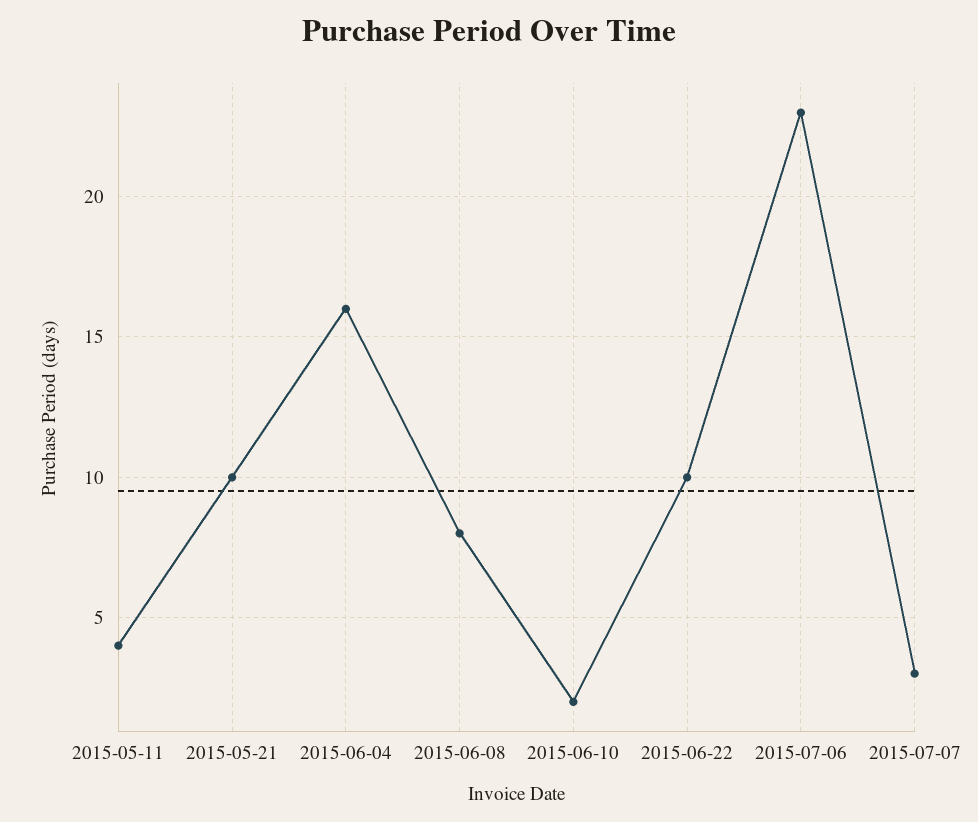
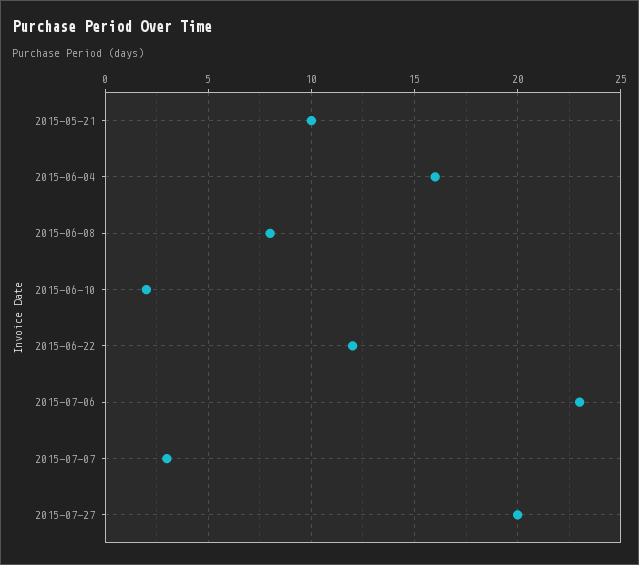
2015-05-11: 4 -> none
2015-06-22: 10 -> 12
2015-07-27: none -> 20

